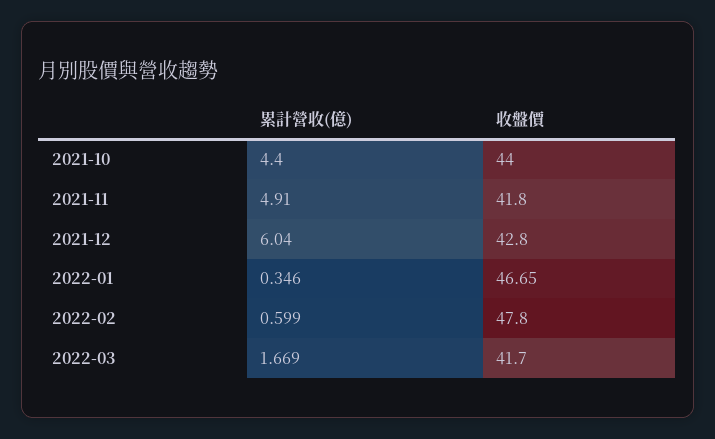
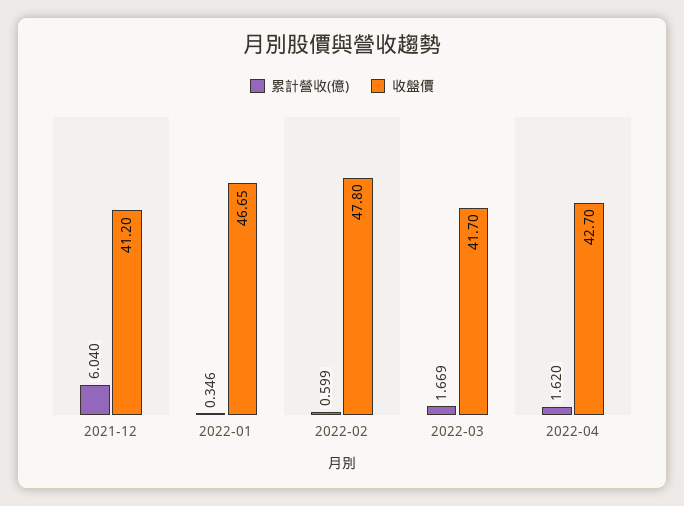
累計營收(億), 2021-10: 4.4 -> none
收盤價, 2021-10: 44 -> none
累計營收(億), 2021-11: 4.91 -> none
收盤價, 2021-11: 41.8 -> none
收盤價, 2021-12: 42.8 -> 41.2
累計營收(億), 2022-04: none -> 1.62
收盤價, 2022-04: none -> 42.7

